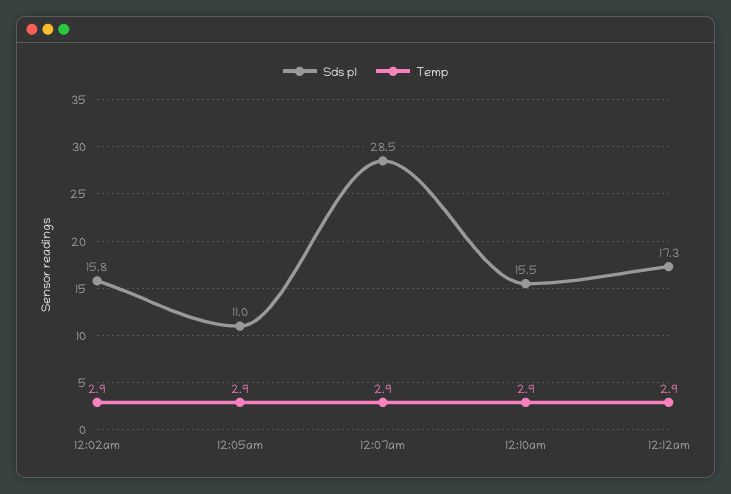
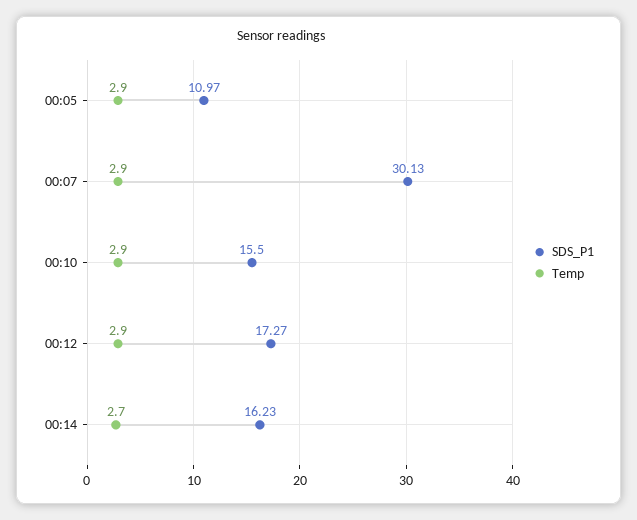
Sds p1, 12:02am: 15.8 -> none
Temp, 12:02am: 2.9 -> none
Sds p1, 12:07am: 28.5 -> 30.13
Sds p1, 00:14: none -> 16.23
Temp, 00:14: none -> 2.7

